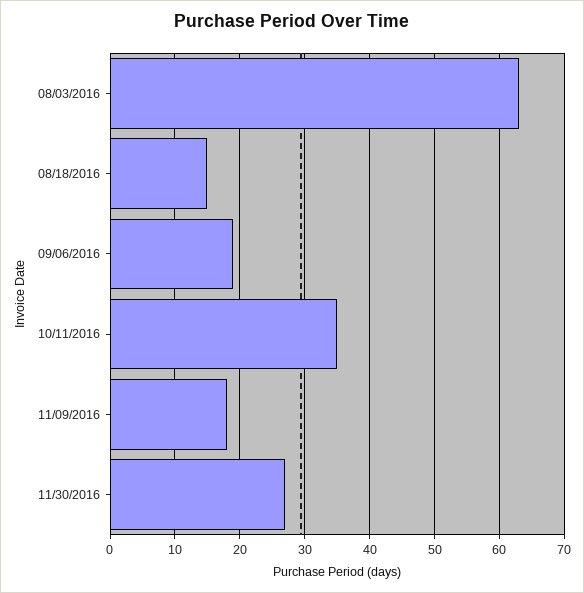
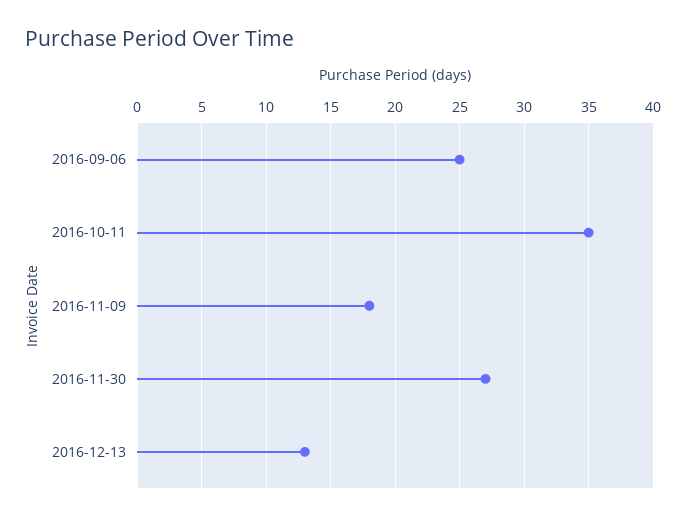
08/03/2016: 63 -> none
08/18/2016: 15 -> none
09/06/2016: 19 -> 25
2016-12-13: none -> 13

